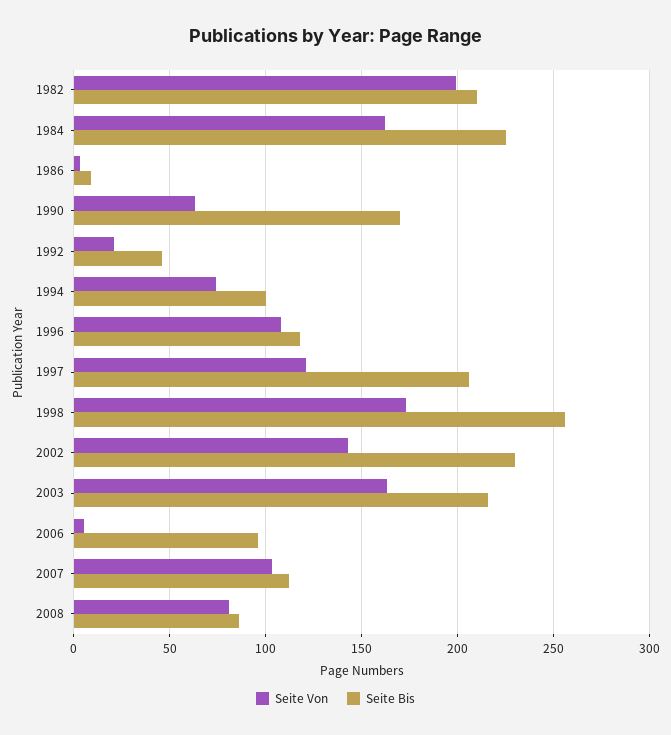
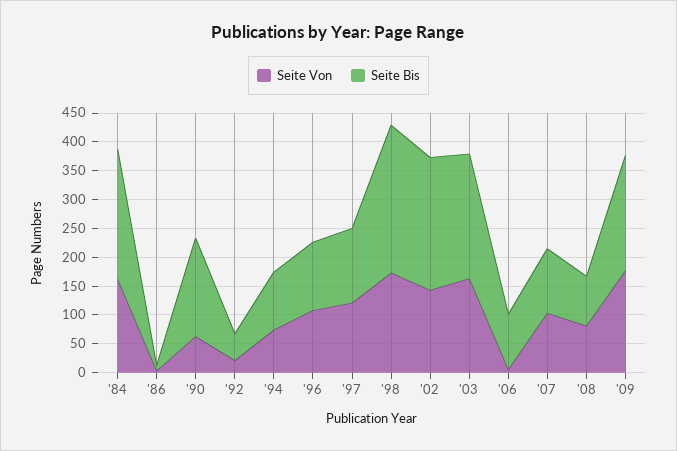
Seite Von, 1982: 200 -> none
Seite Bis, 1982: 210 -> none
Seite Bis, 1997: 205 -> 125
Seite Von, '09: none -> 175
Seite Bis, '09: none -> 200

